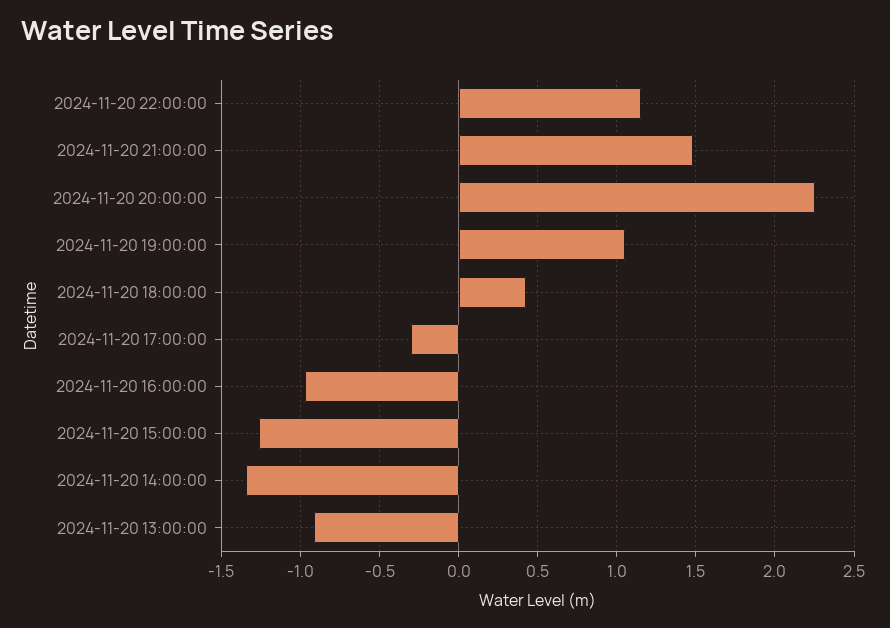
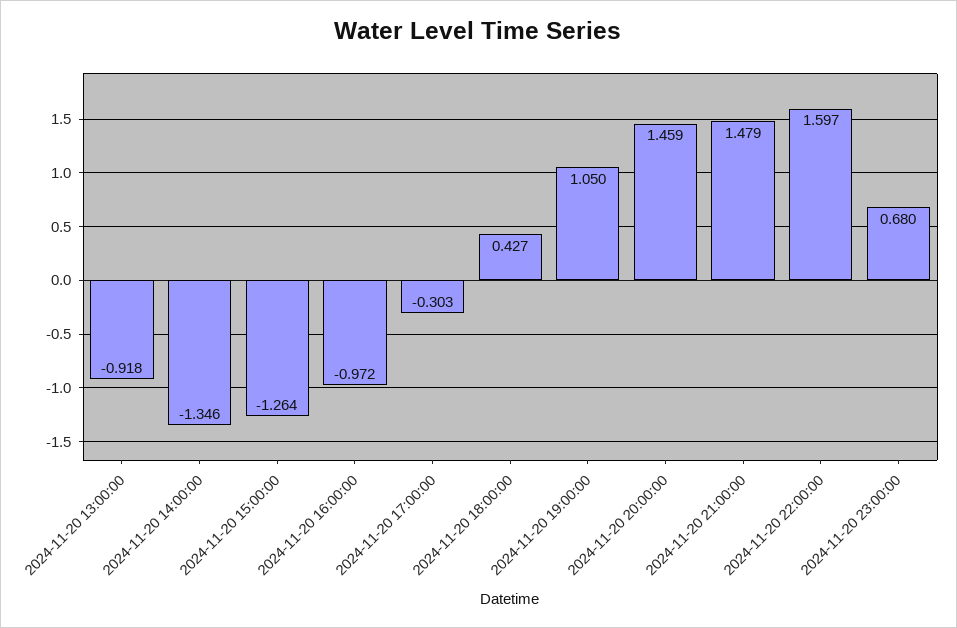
2024-11-20 22:00:00: 1.15 -> 1.597
2024-11-20 20:00:00: 2.25 -> 1.459
2024-11-20 23:00:00: none -> 0.68

